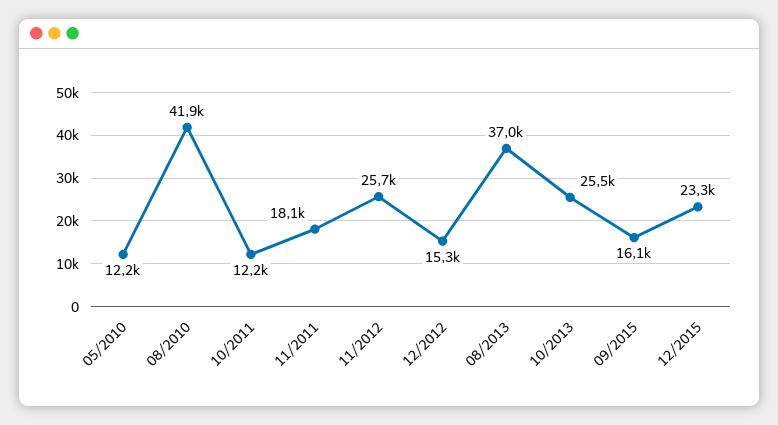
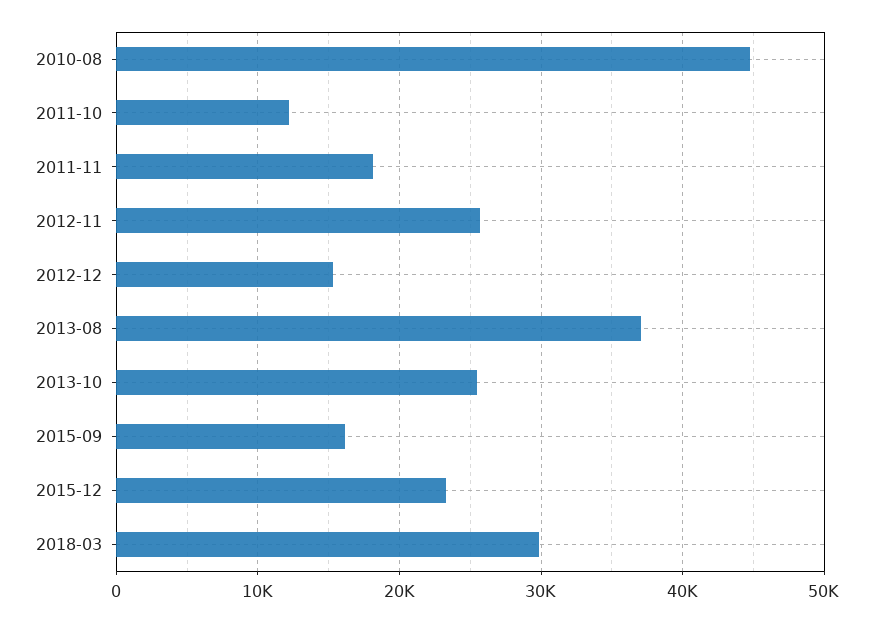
05/2010: 12200 -> none
08/2010: 41900 -> 45000
2018-03: none -> 30000

